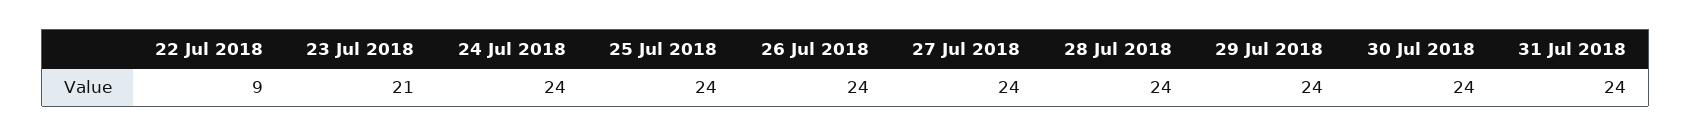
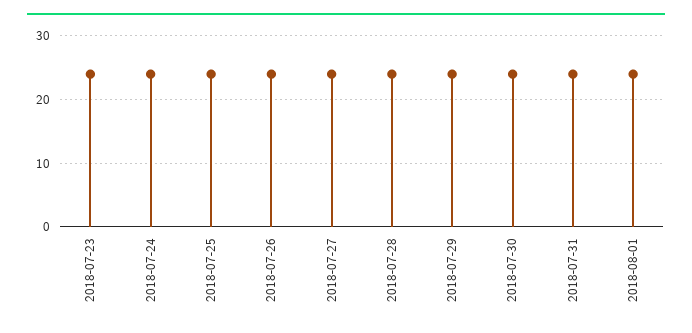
22 Jul 2018: 9 -> none
23 Jul 2018: 21 -> 24
2018-08-01: none -> 24

